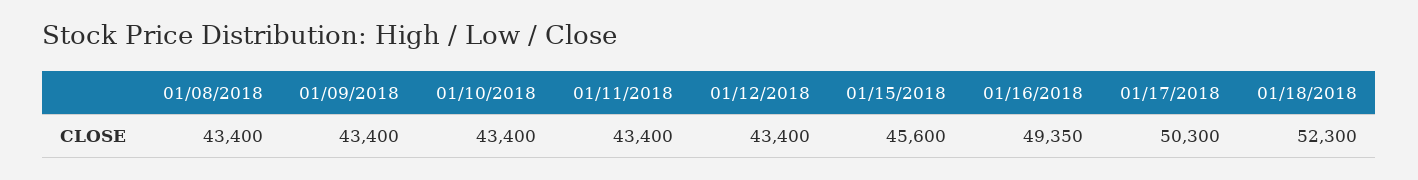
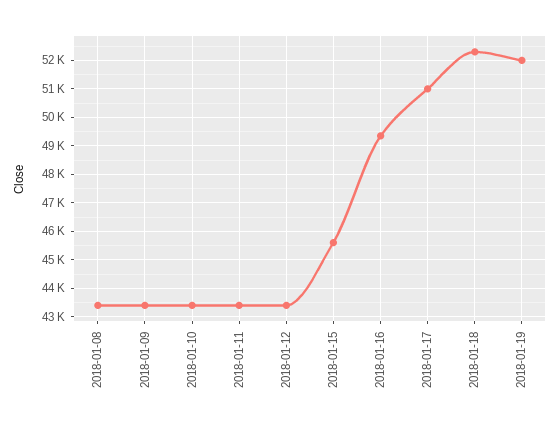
01/17/2018: 50300 -> 51000
2018-01-19: none -> 52000

